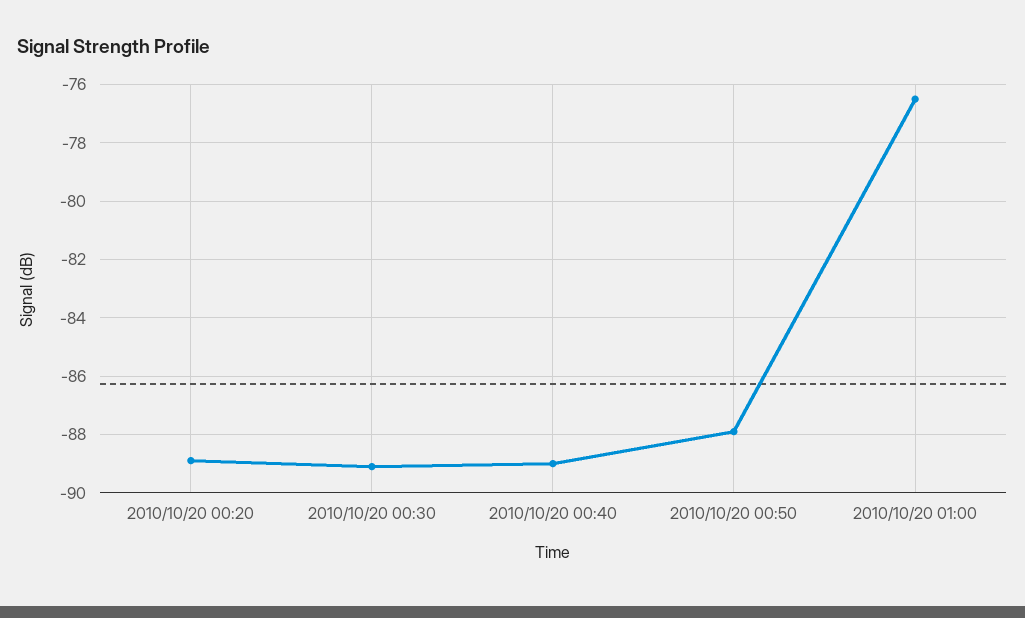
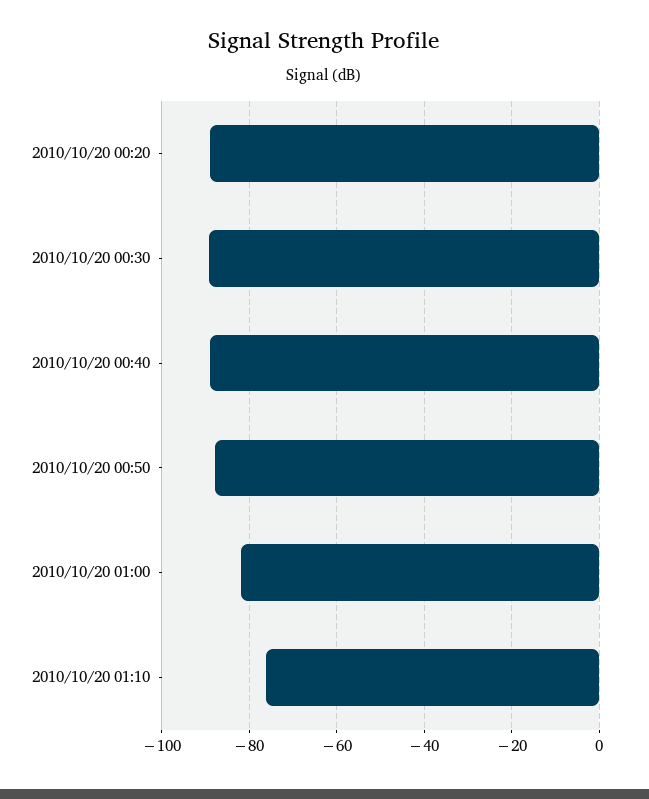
2010/10/20 01:00: -76.5 -> -82
2010/10/20 01:10: none -> -76

